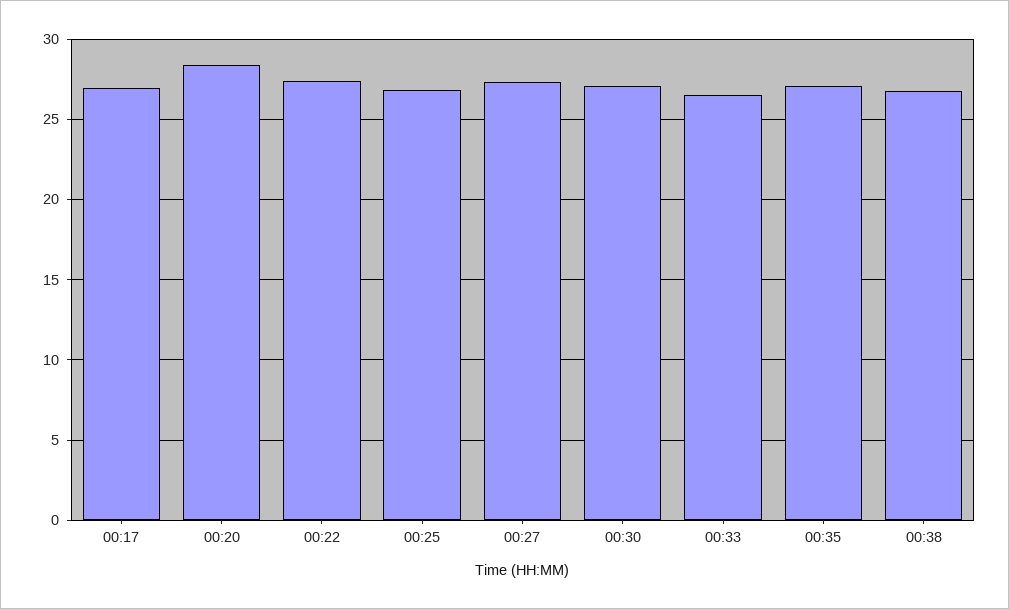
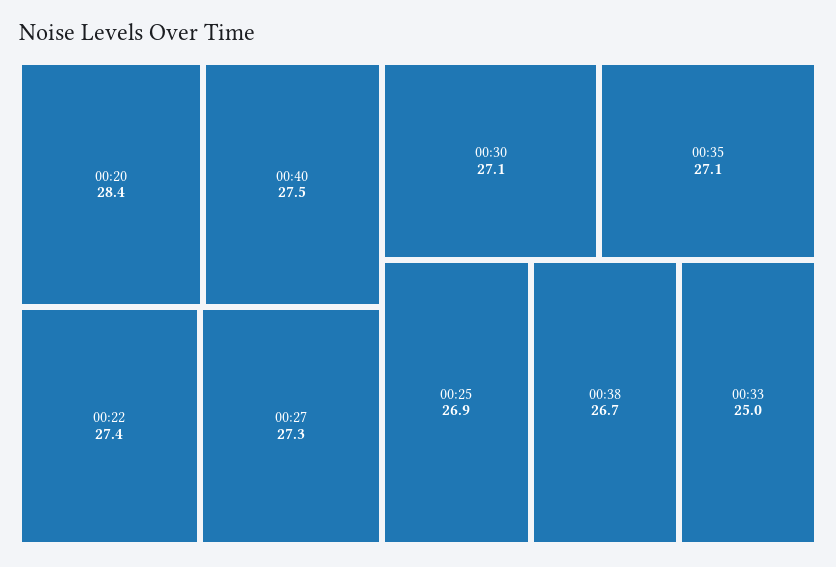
00:17: 27 -> none
00:33: 26.5 -> 25
00:40: none -> 27.5

